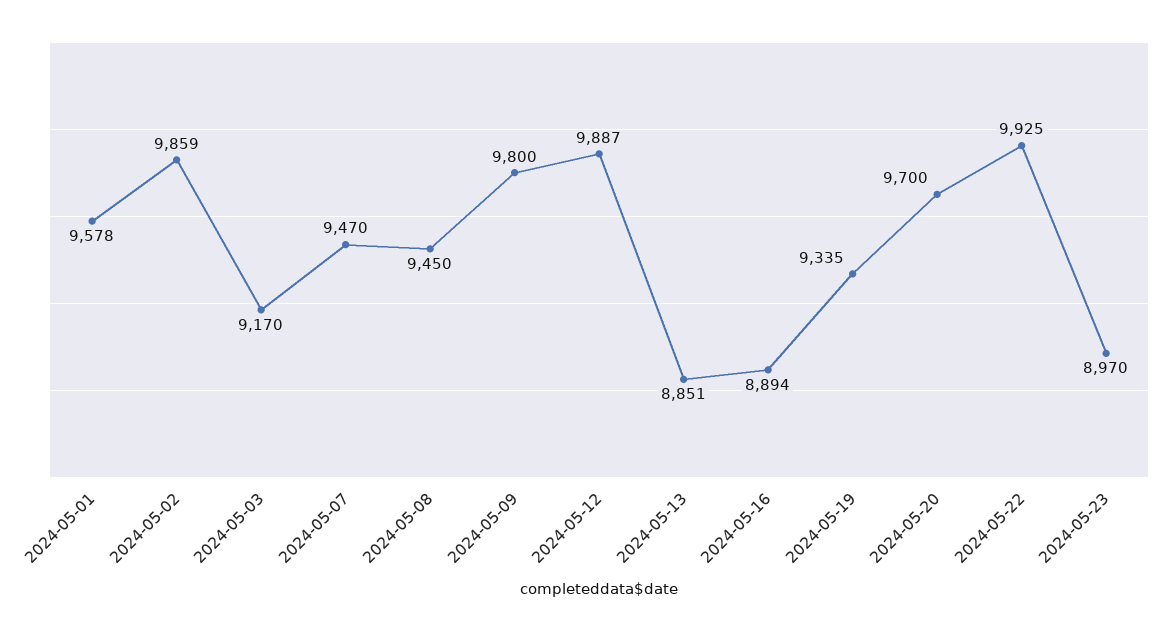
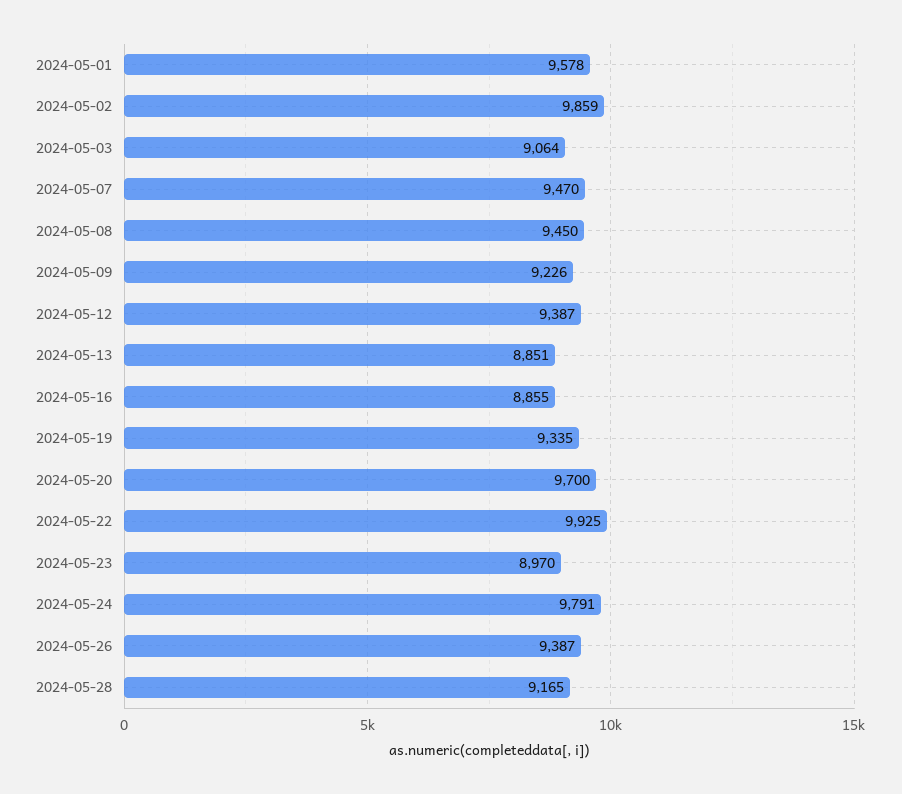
2024-05-03: 9170 -> 9064
2024-05-09: 9800 -> 9226
2024-05-12: 9887 -> 9387
2024-05-16: 8894 -> 8855
2024-05-24: none -> 9791
2024-05-26: none -> 9387
2024-05-28: none -> 9165

